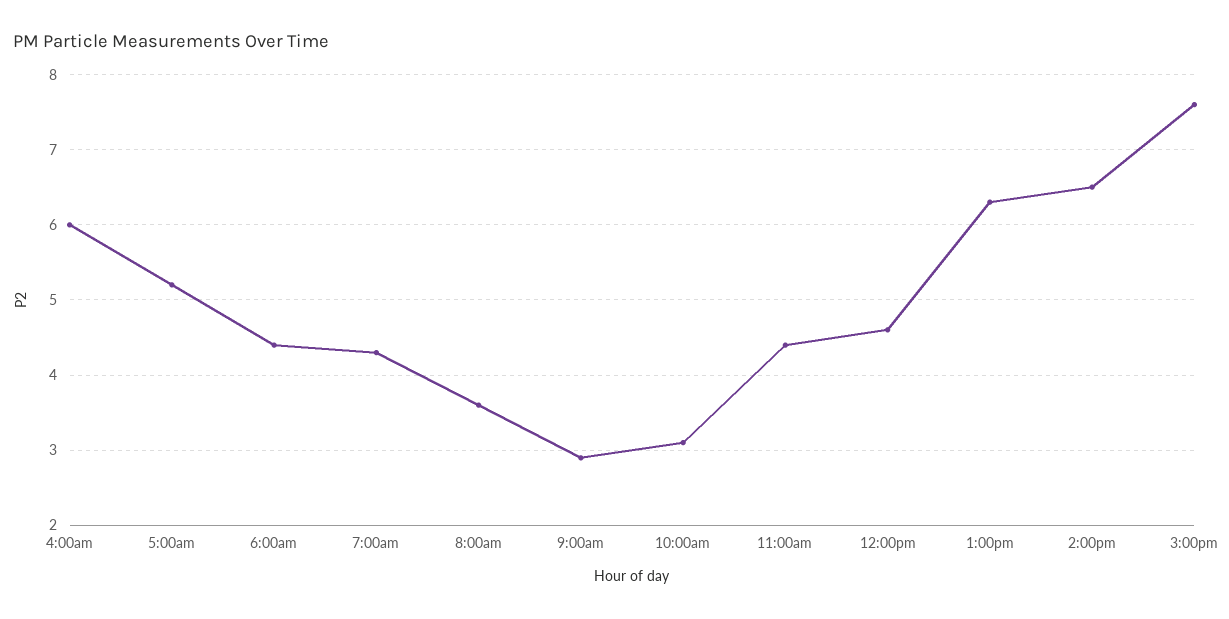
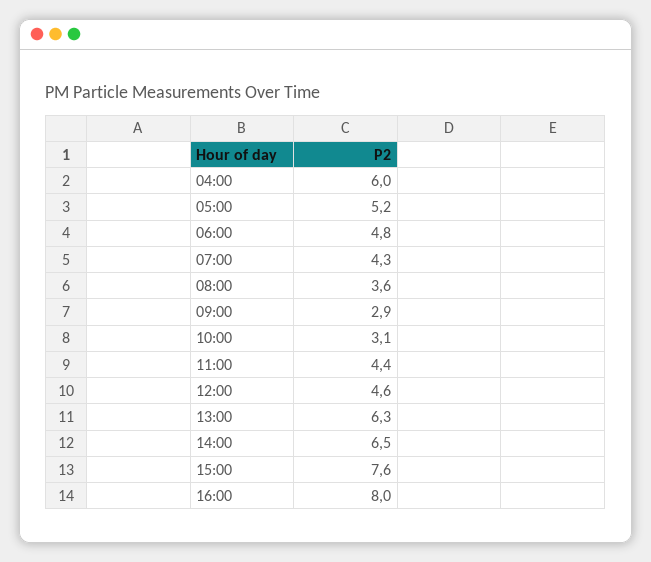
6:00am: 4.4 -> 4.8
16:00: none -> 8

